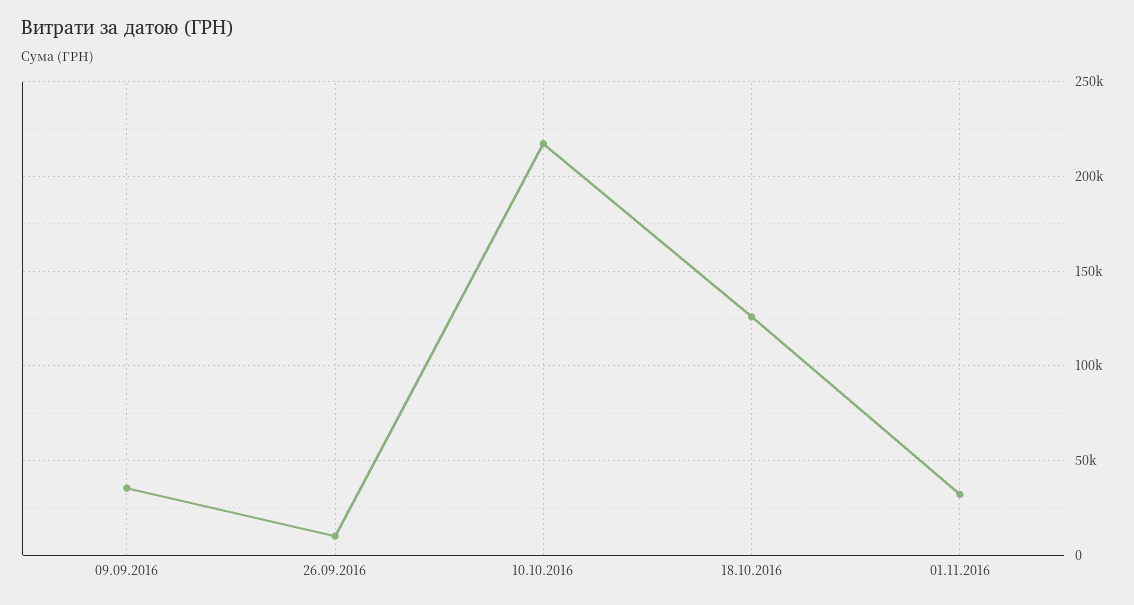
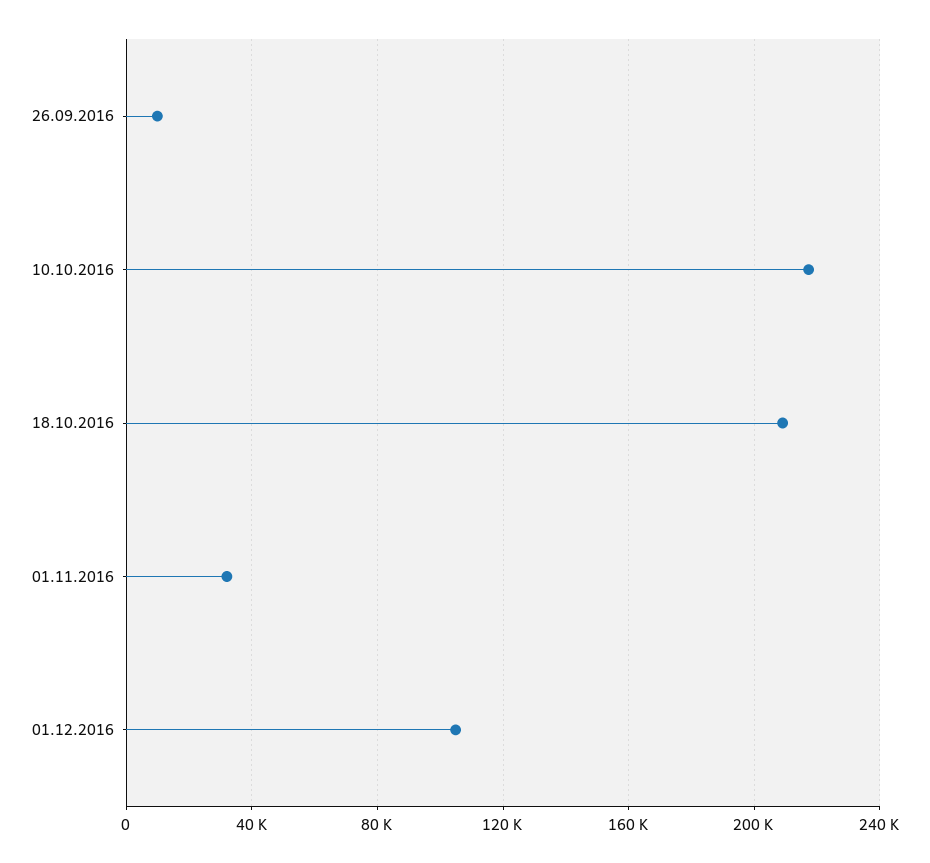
09.09.2016: 35000 -> none
18.10.2016: 125000 -> 210000
01.12.2016: none -> 105000

